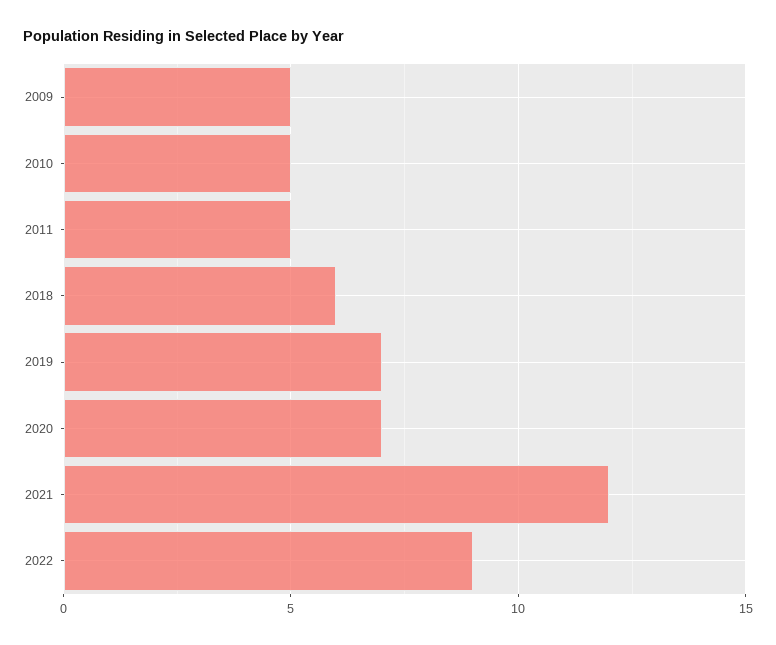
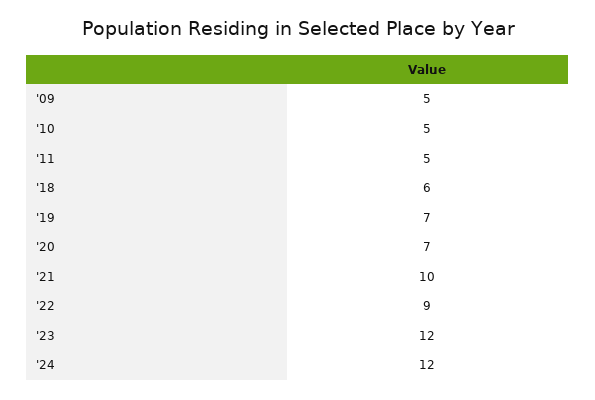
2021: 12 -> 10
'23: none -> 12
'24: none -> 12

